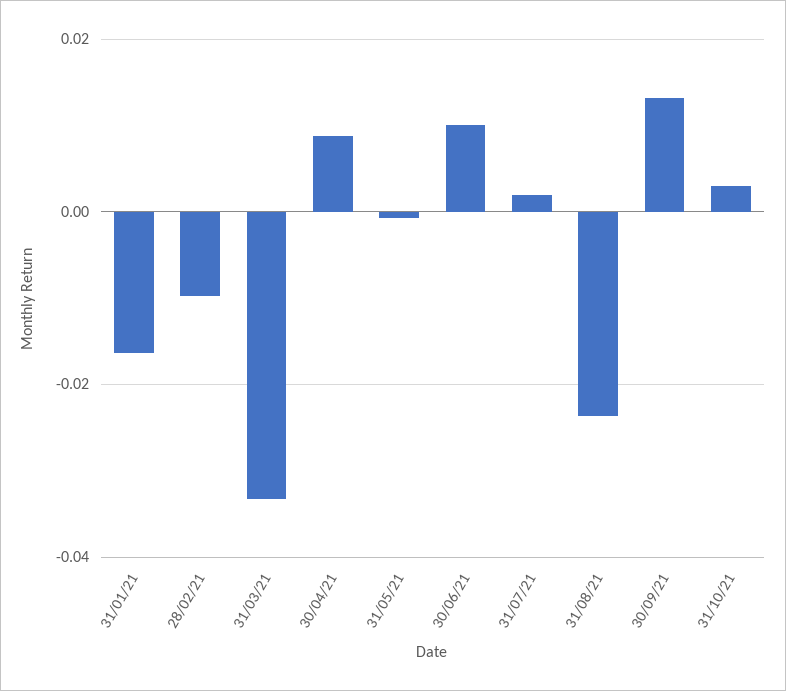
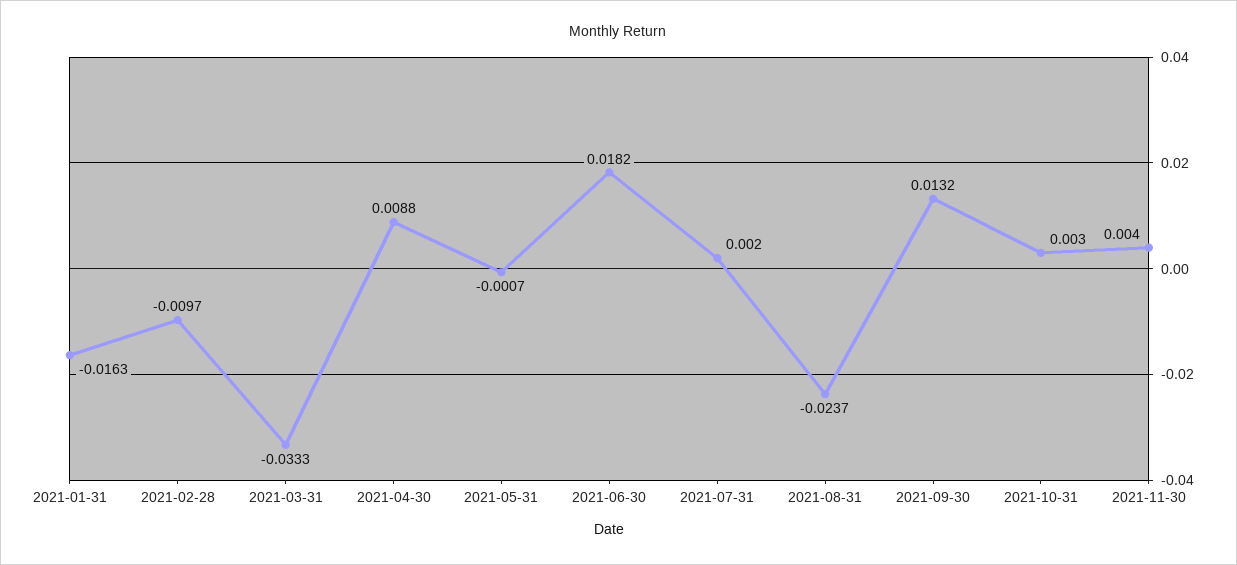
30/06/21: 0.01 -> 0.0182
2021-11-30: none -> 0.004

